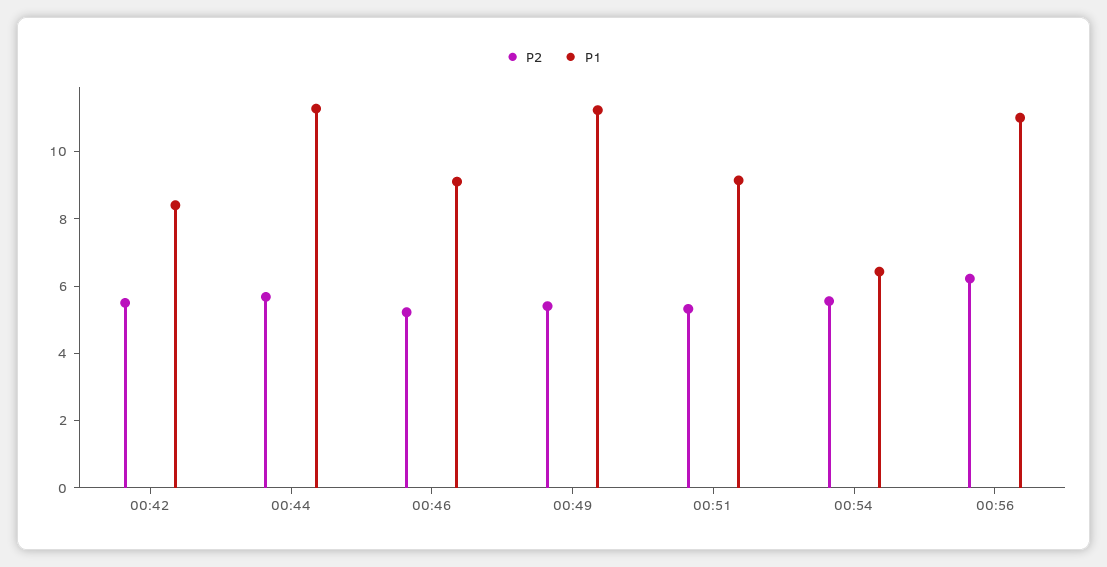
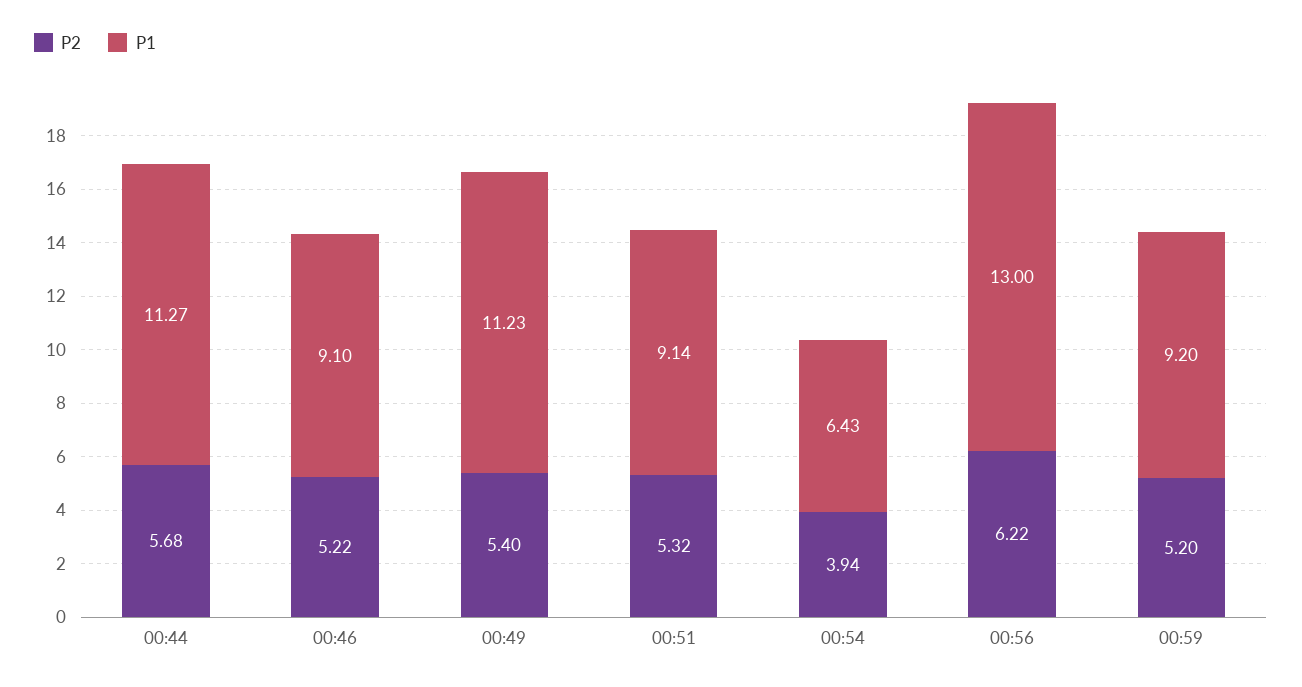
P2, 00:42: 5.5 -> none
P1, 00:42: 8.5 -> none
P2, 00:54: 5.5 -> 3.94
P1, 00:56: 11 -> 13
P2, 00:59: none -> 5.2
P1, 00:59: none -> 9.2

